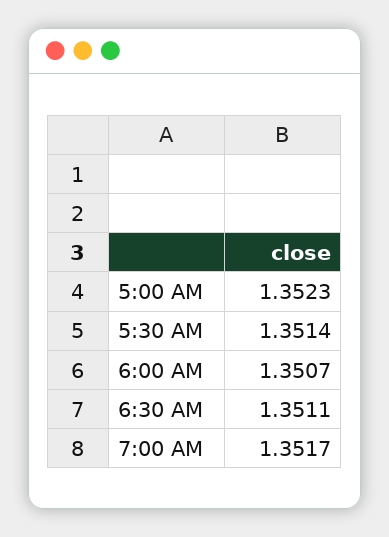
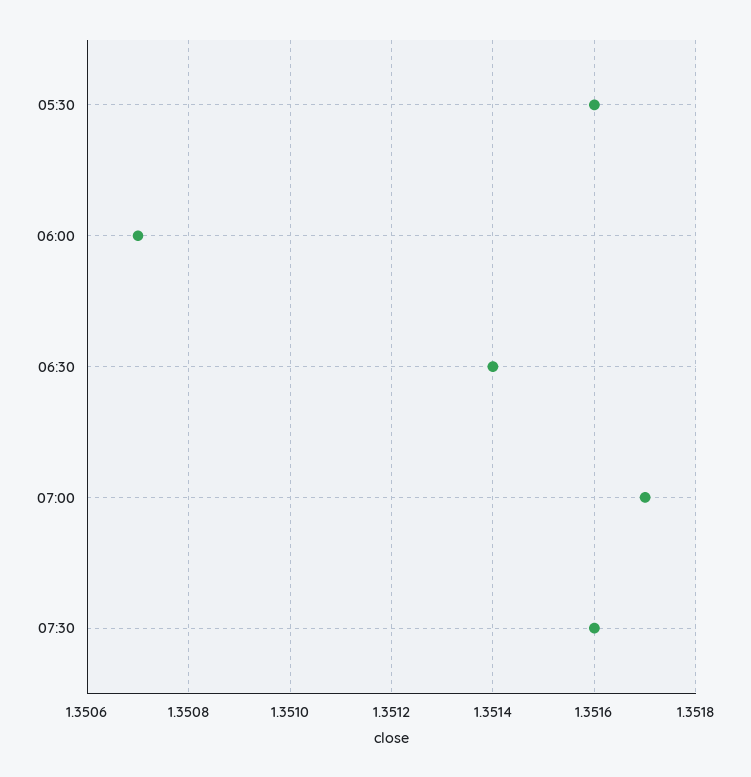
5:00 AM: 1.3523 -> none
5:30 AM: 1.3514 -> 1.3516
6:30 AM: 1.3511 -> 1.3514
07:30: none -> 1.3516

